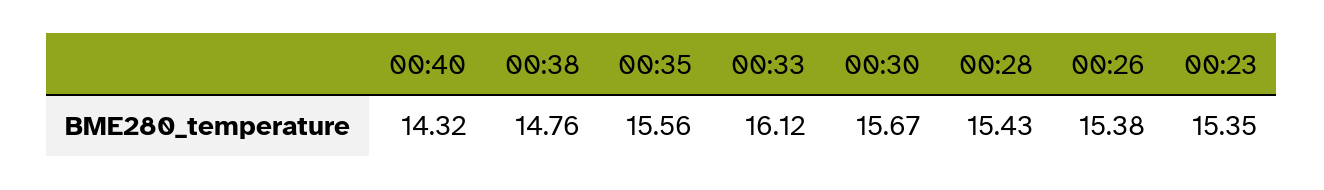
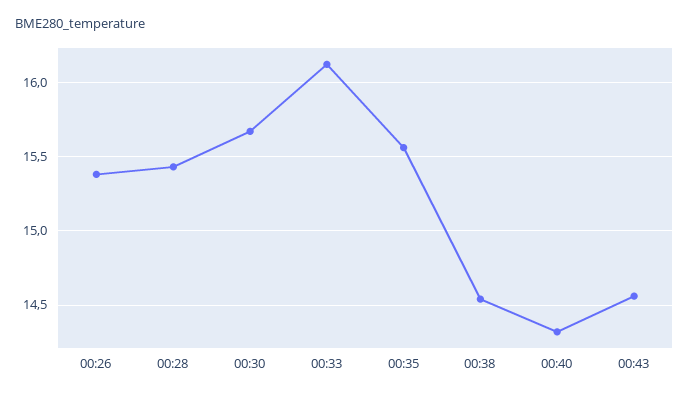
00:38: 14.76 -> 14.55
00:23: 15.35 -> none
00:43: none -> 14.55

